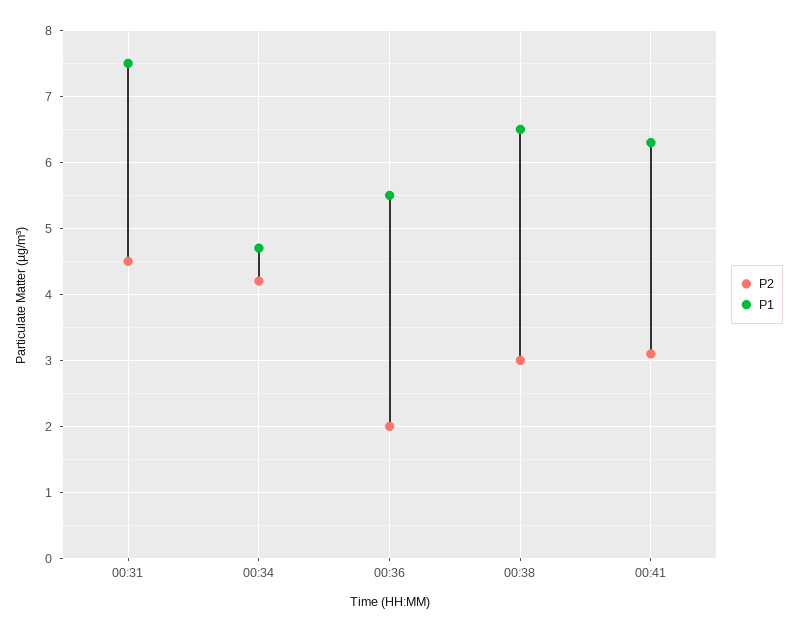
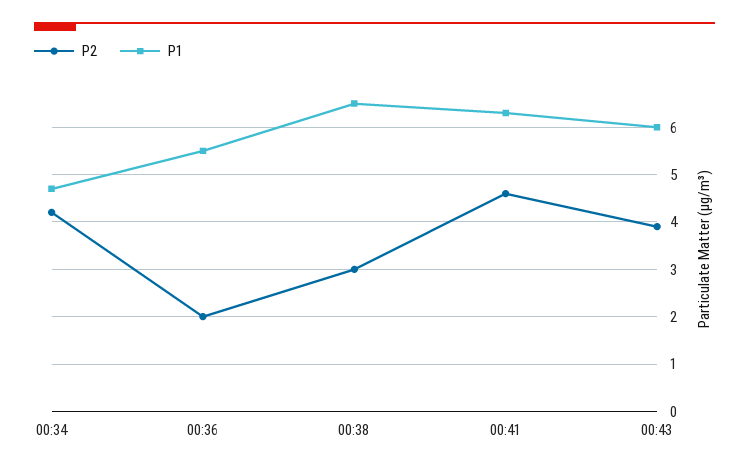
P2, 00:31: 4.5 -> none
P1, 00:31: 7.5 -> none
P2, 00:41: 3.1 -> 4.5
P2, 00:43: none -> 4
P1, 00:43: none -> 6

